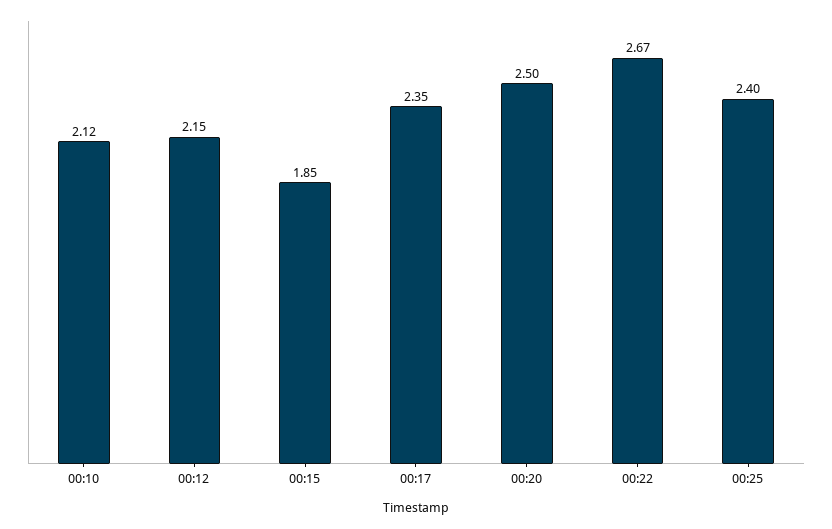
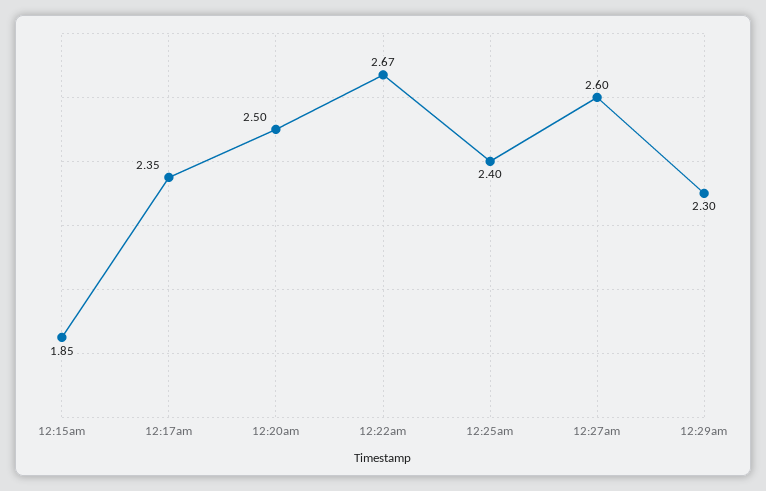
00:10: 2.12 -> none
00:12: 2.15 -> none
12:27am: none -> 2.6
12:29am: none -> 2.3

